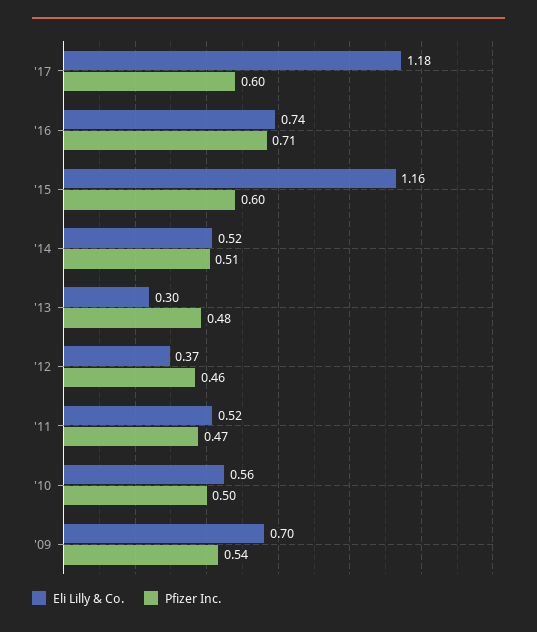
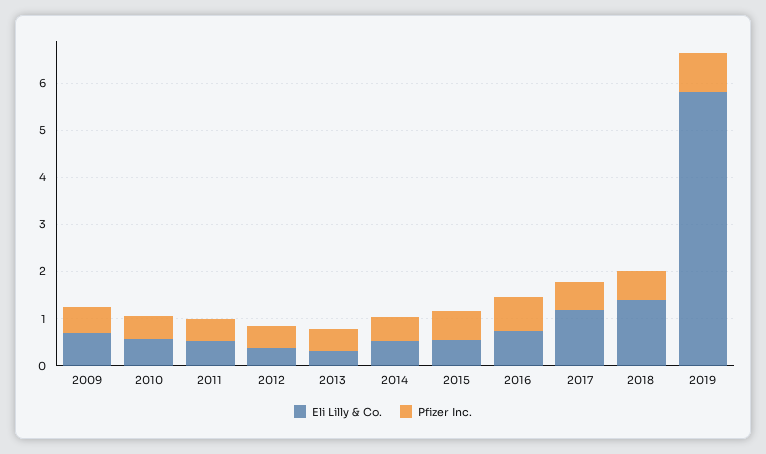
Eli Lilly & Co., '15: 1.16 -> 0.6
Eli Lilly & Co., 2018: none -> 1.4
Pfizer Inc., 2018: none -> 0.6
Eli Lilly & Co., 2019: none -> 5.8
Pfizer Inc., 2019: none -> 0.8

